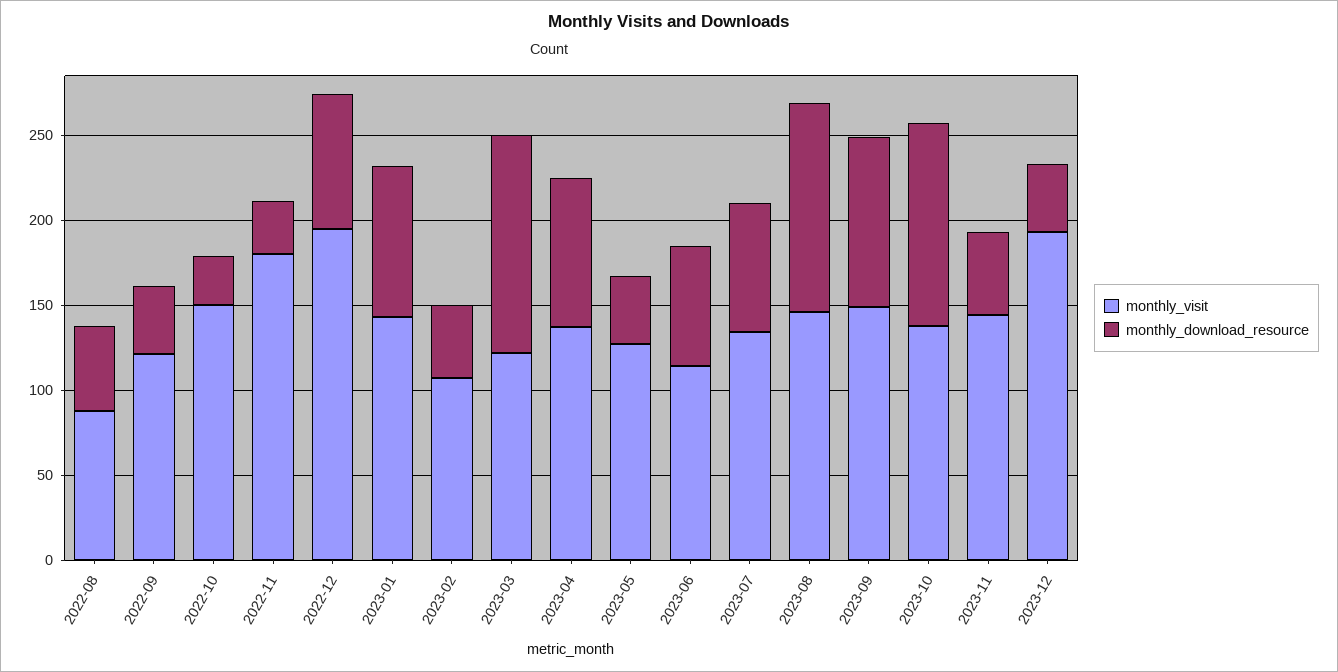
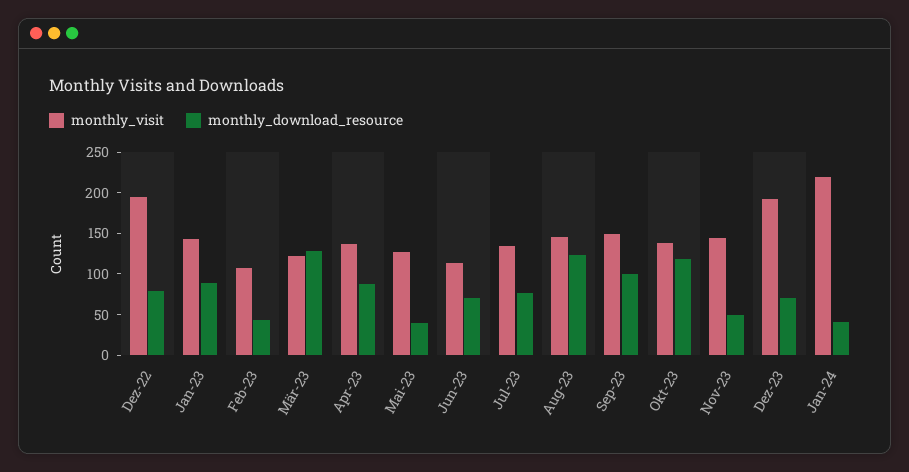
monthly_visit, 2022-08: 90 -> none
monthly_download_resource, 2022-08: 50 -> none
monthly_visit, 2022-09: 120 -> none
monthly_download_resource, 2022-09: 40 -> none
monthly_visit, 2022-10: 150 -> none
monthly_download_resource, 2022-10: 30 -> none
monthly_visit, 2022-11: 180 -> none
monthly_download_resource, 2022-11: 30 -> none
monthly_download_resource, 2023-12: 40 -> 70
monthly_visit, Jan-24: none -> 220
monthly_download_resource, Jan-24: none -> 40

